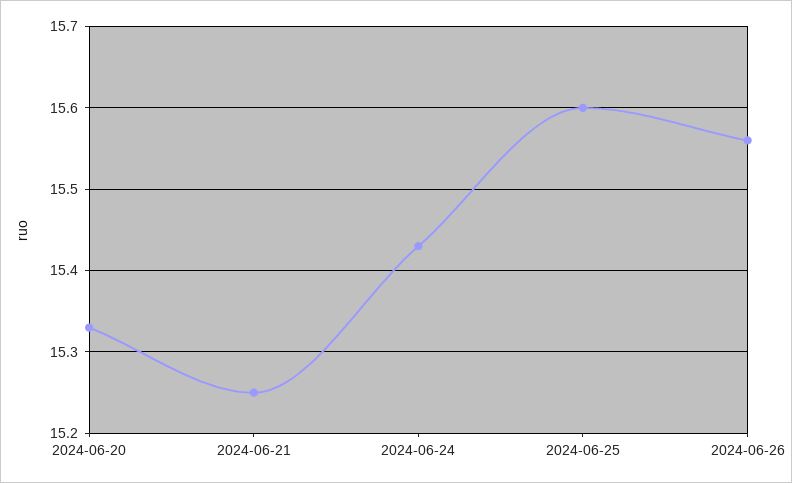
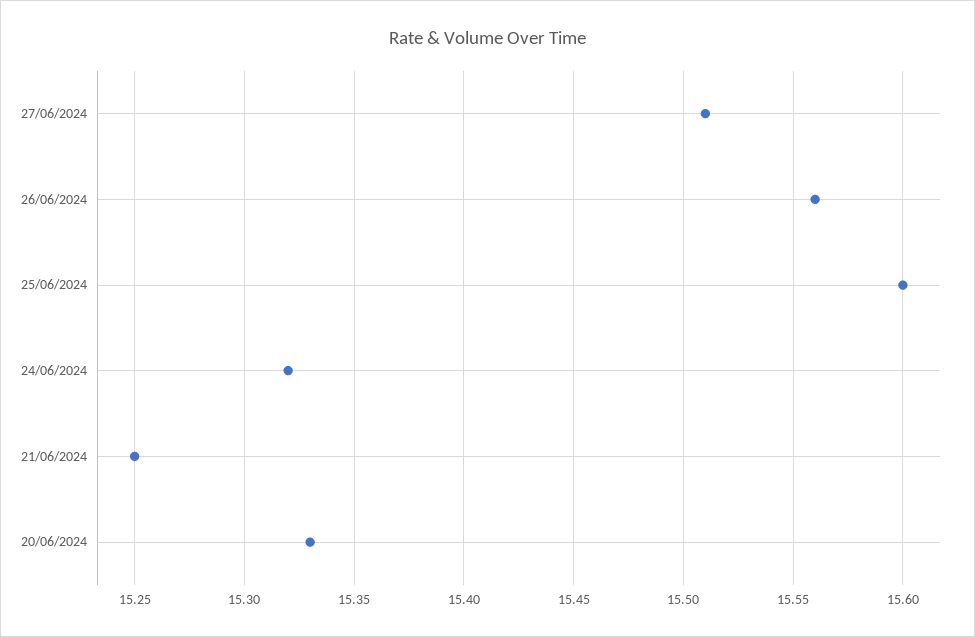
2024-06-24: 15.43 -> 15.32
27/06/2024: none -> 15.51

